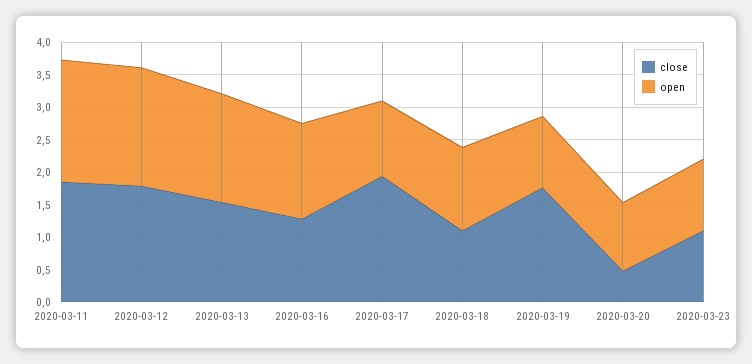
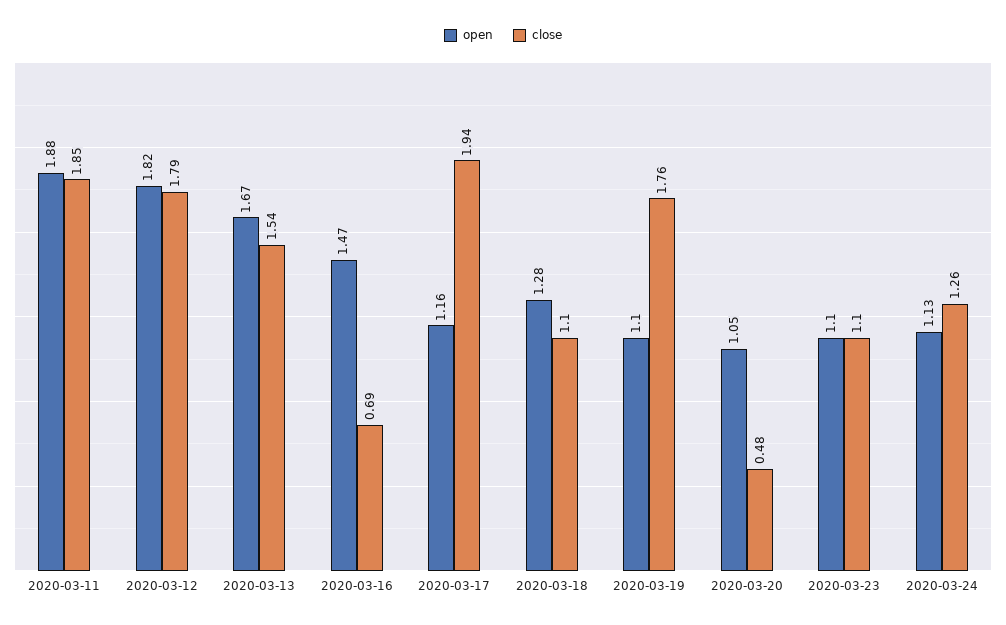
close, 2020-03-16: 1.25 -> 0.69
open, 2020-03-24: none -> 1.13
close, 2020-03-24: none -> 1.26

